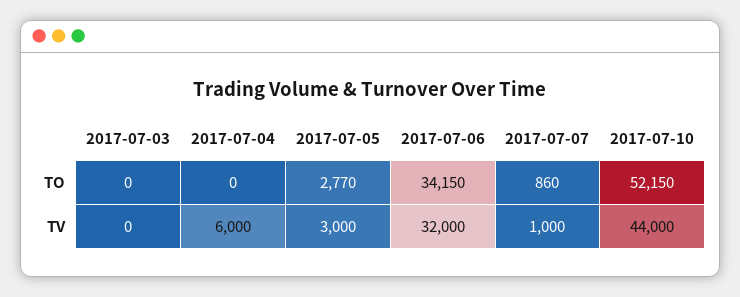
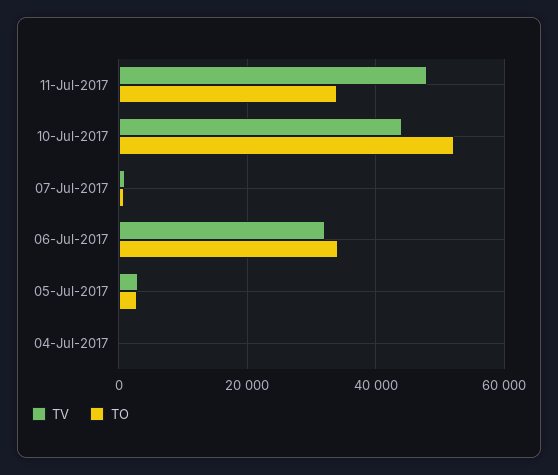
TO, 2017-07-03: 0 -> none
TV, 2017-07-03: 0 -> none
TV, 2017-07-04: 6000 -> 0
TV, 11-Jul-2017: none -> 48000
TO, 11-Jul-2017: none -> 34000

